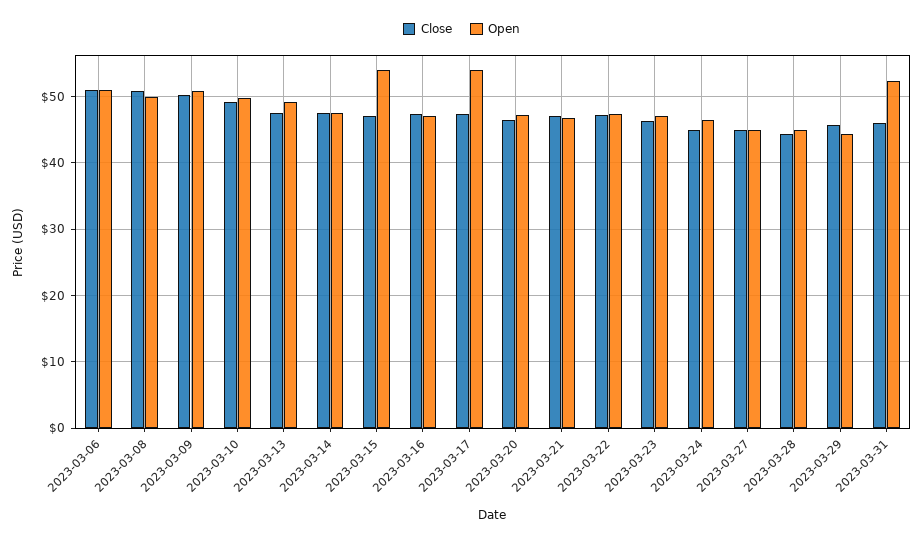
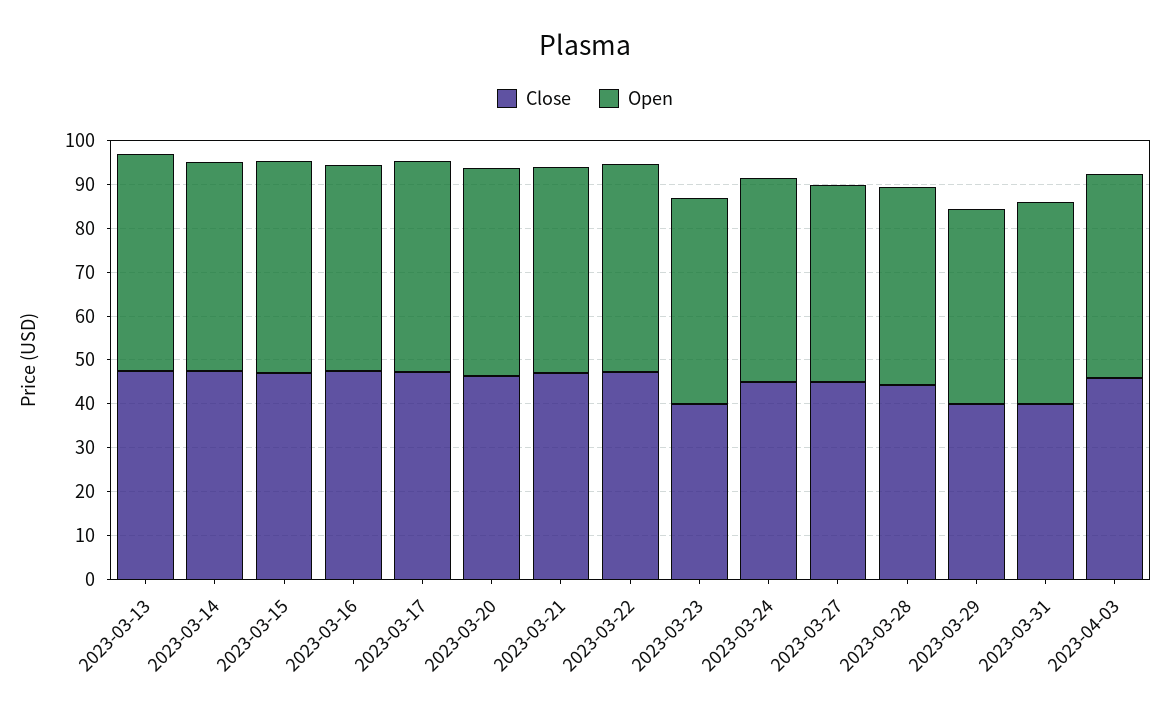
Close, 2023-03-06: 51 -> none
Open, 2023-03-06: 51 -> none
Close, 2023-03-08: 51 -> none
Open, 2023-03-08: 50 -> none
Close, 2023-03-09: 50 -> none
Open, 2023-03-09: 51 -> none
Close, 2023-03-10: 49 -> none
Open, 2023-03-10: 50 -> none
Open, 2023-03-15: 54 -> 48
Open, 2023-03-17: 54 -> 48
Close, 2023-03-23: 46 -> 40
Close, 2023-03-29: 46 -> 40
Close, 2023-03-31: 46 -> 40
Open, 2023-03-31: 52 -> 46
Close, 2023-04-03: none -> 46
Open, 2023-04-03: none -> 46

